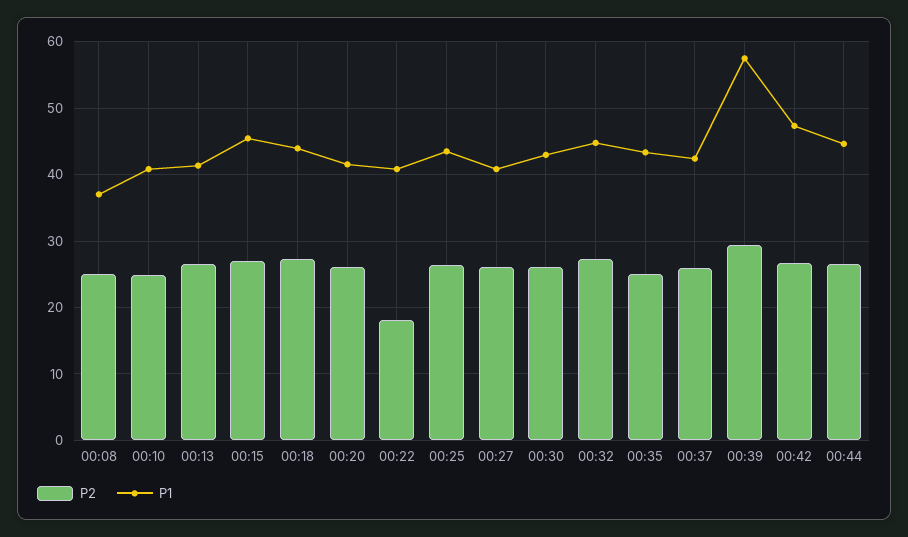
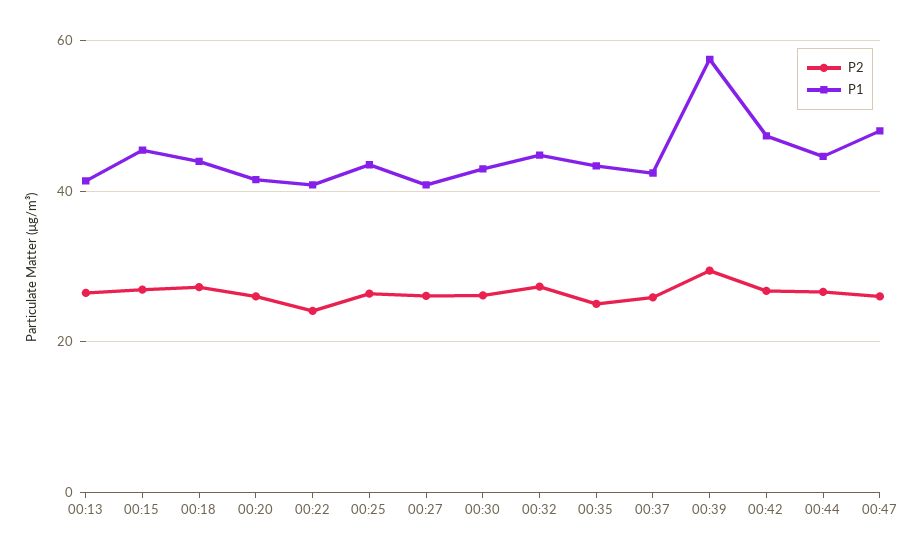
P2, 00:08: 25 -> none
P1, 00:08: 37 -> none
P2, 00:10: 25 -> none
P1, 00:10: 41 -> none
P2, 00:22: 18 -> 24
P2, 00:47: none -> 26
P1, 00:47: none -> 48

